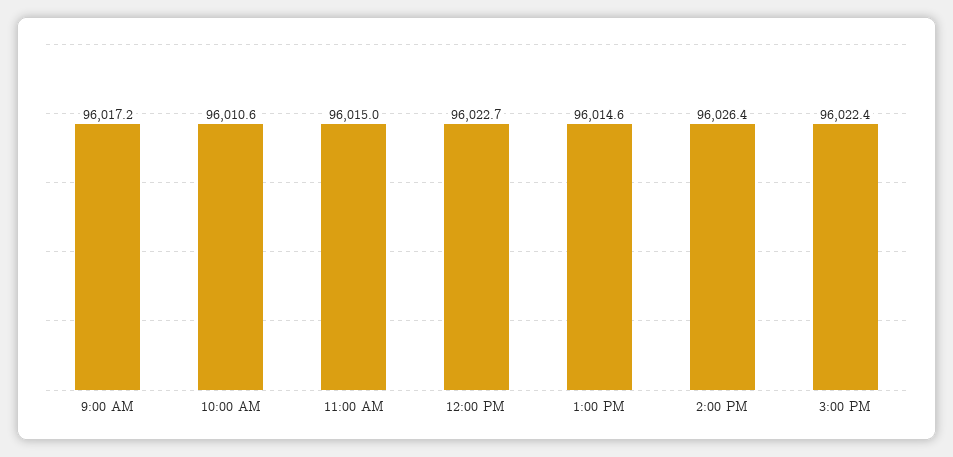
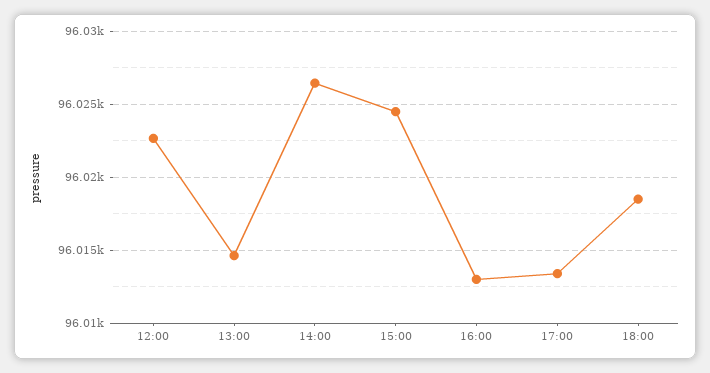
9:00 AM: 96017.2 -> none
10:00 AM: 96010.6 -> none
11:00 AM: 96015 -> none
3:00 PM: 96022.4 -> 96024.5
16:00: none -> 96013
17:00: none -> 96013.5
18:00: none -> 96018.5

